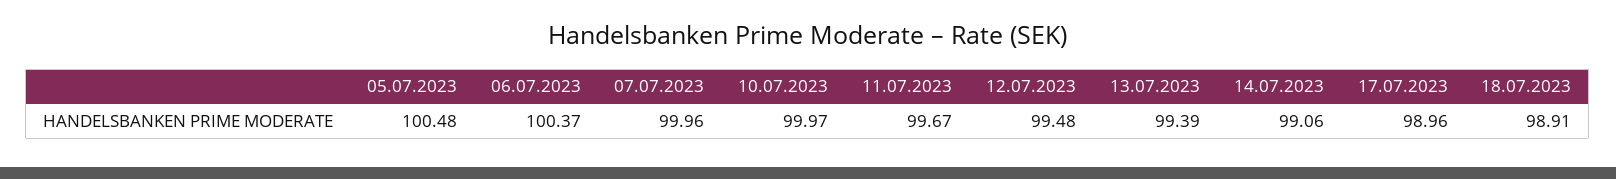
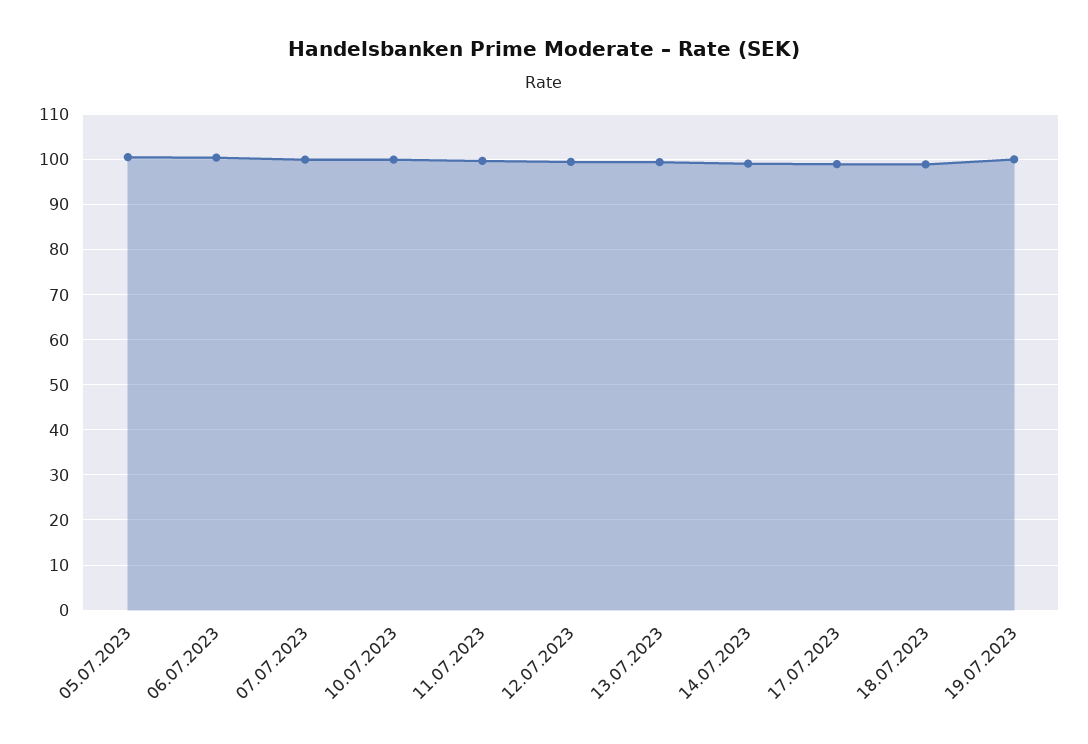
19.07.2023: none -> 100

